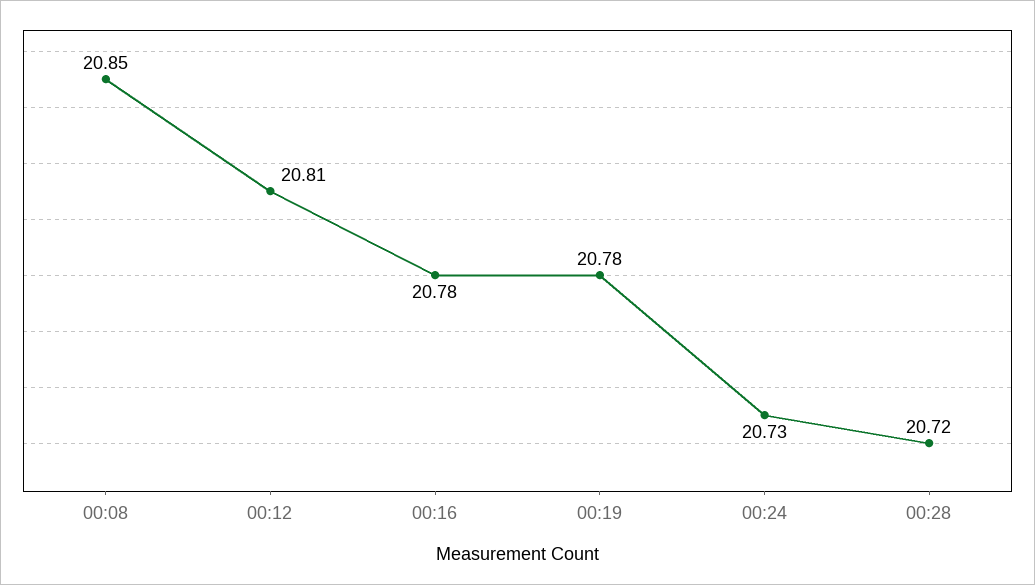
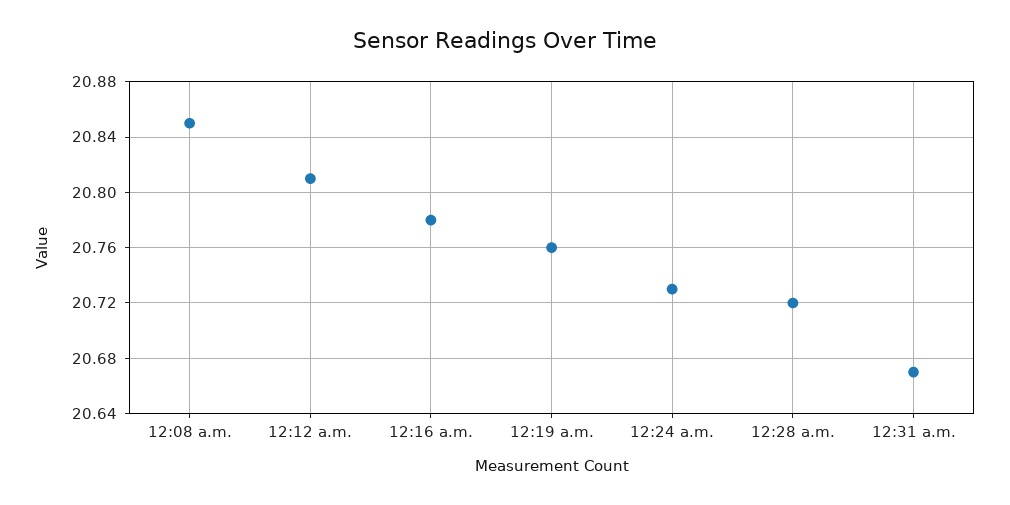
00:19: 20.78 -> 20.76
12:31 a.m.: none -> 20.67

